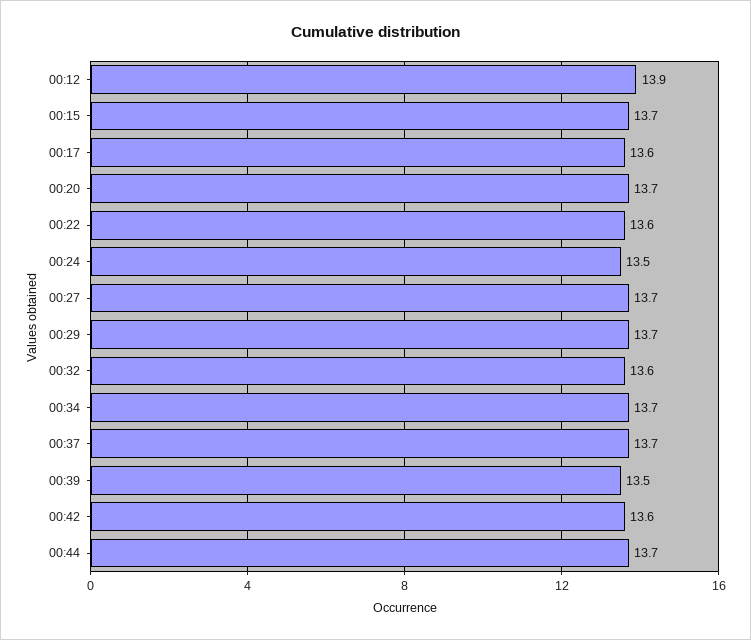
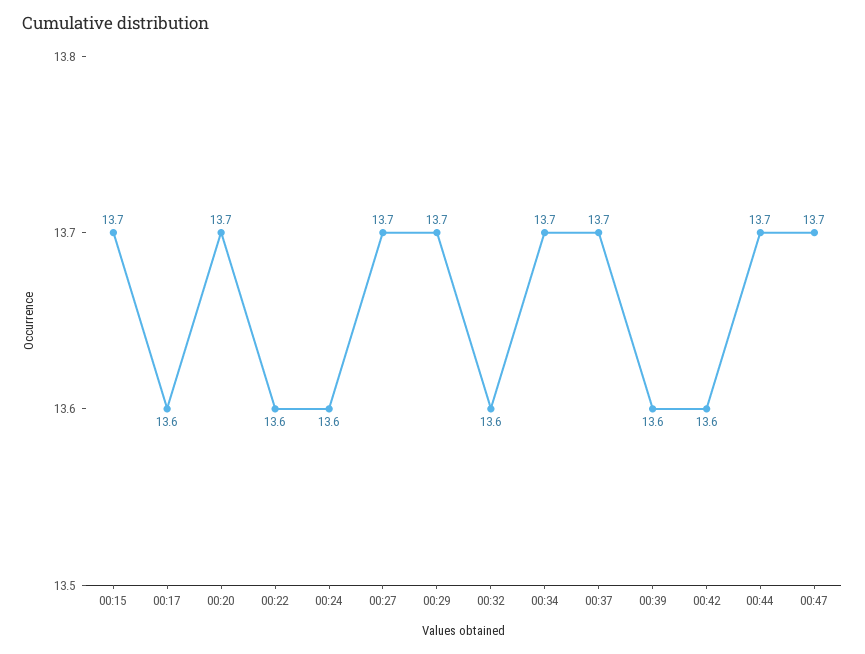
00:12: 13.9 -> none
00:24: 13.5 -> 13.6
00:39: 13.5 -> 13.6
00:47: none -> 13.7

